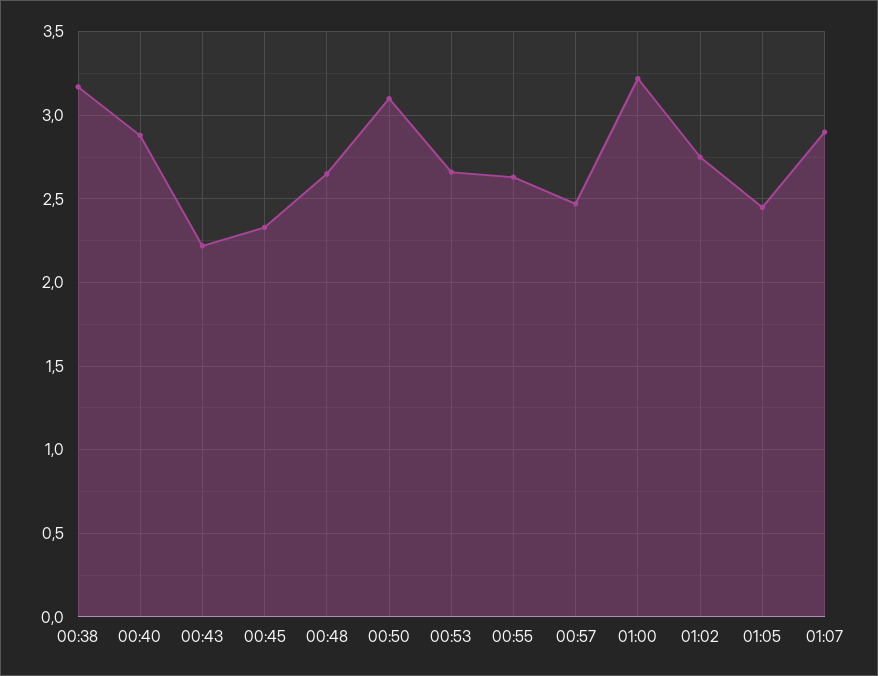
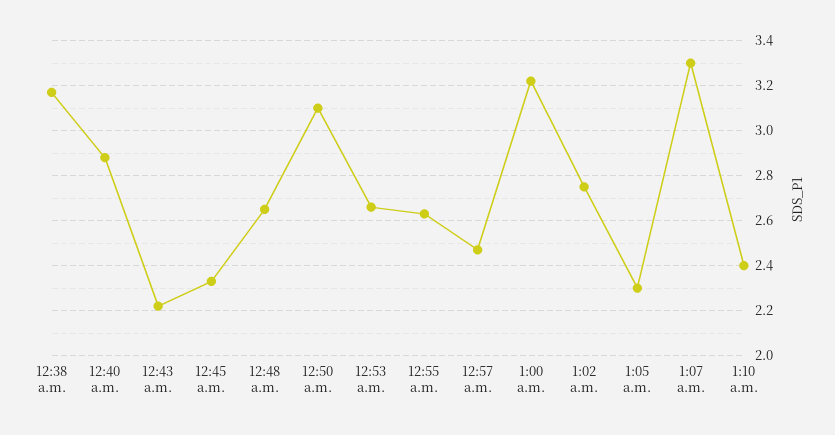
01:05: 2.45 -> 2.3
01:07: 2.9 -> 3.3
1:10 a.m.: none -> 2.4

